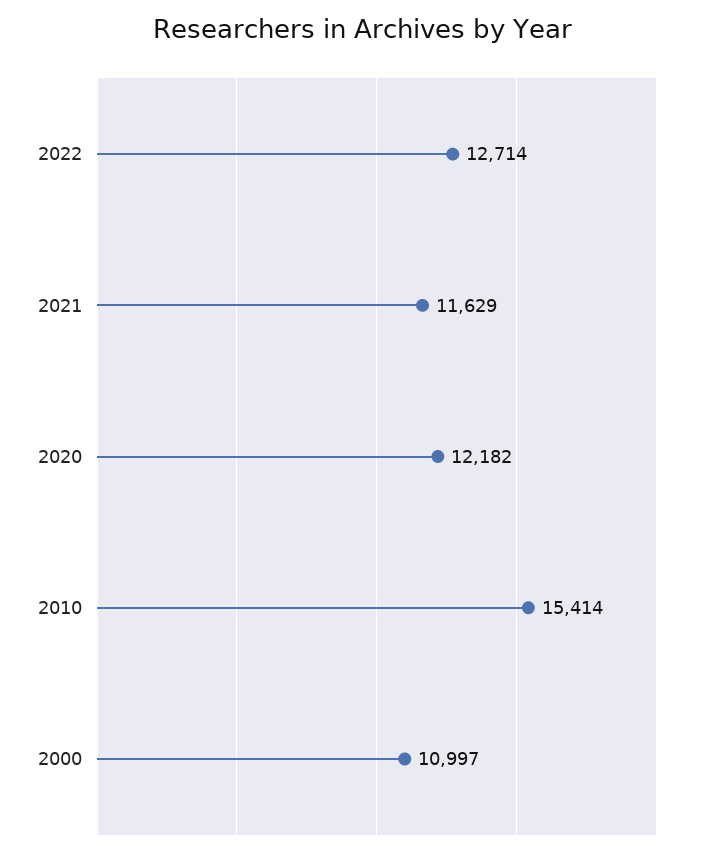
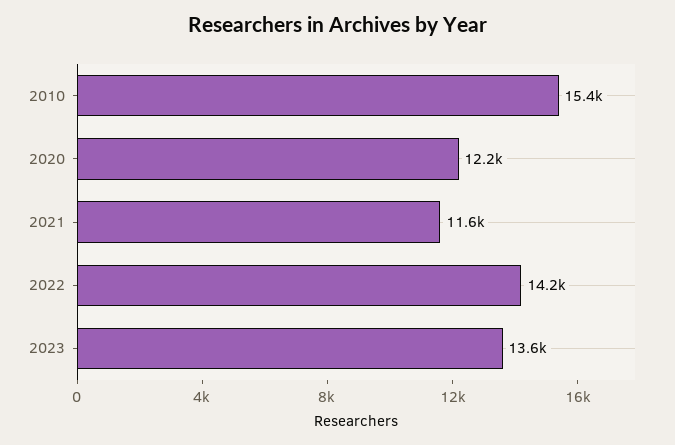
2022: 12714 -> 14200
2000: 10997 -> none
2023: none -> 13600

